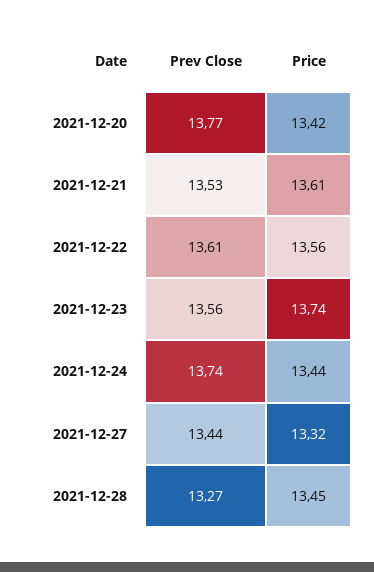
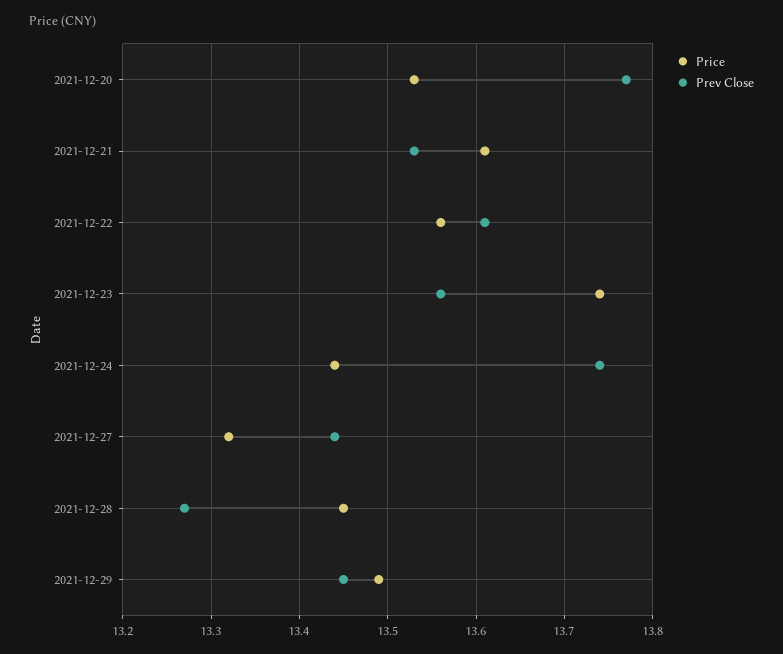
Price, 2021-12-20: 13.42 -> 13.53
Price, 2021-12-29: none -> 13.49
Prev Close, 2021-12-29: none -> 13.45

